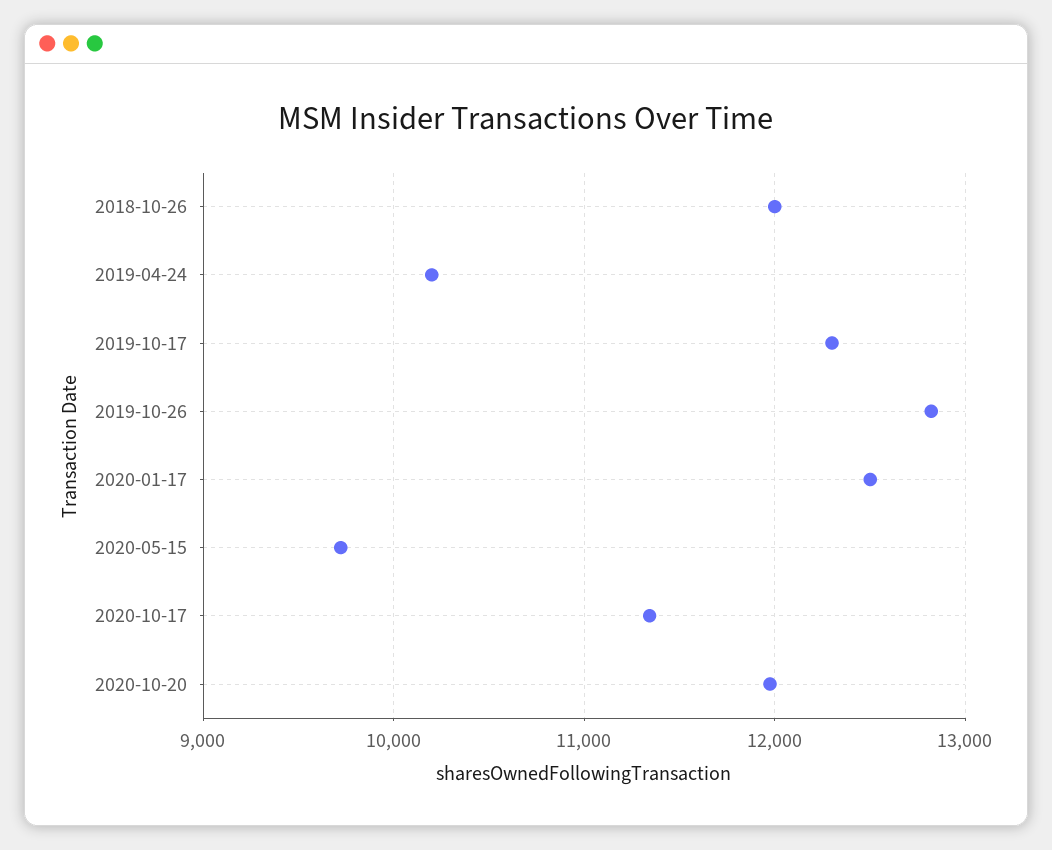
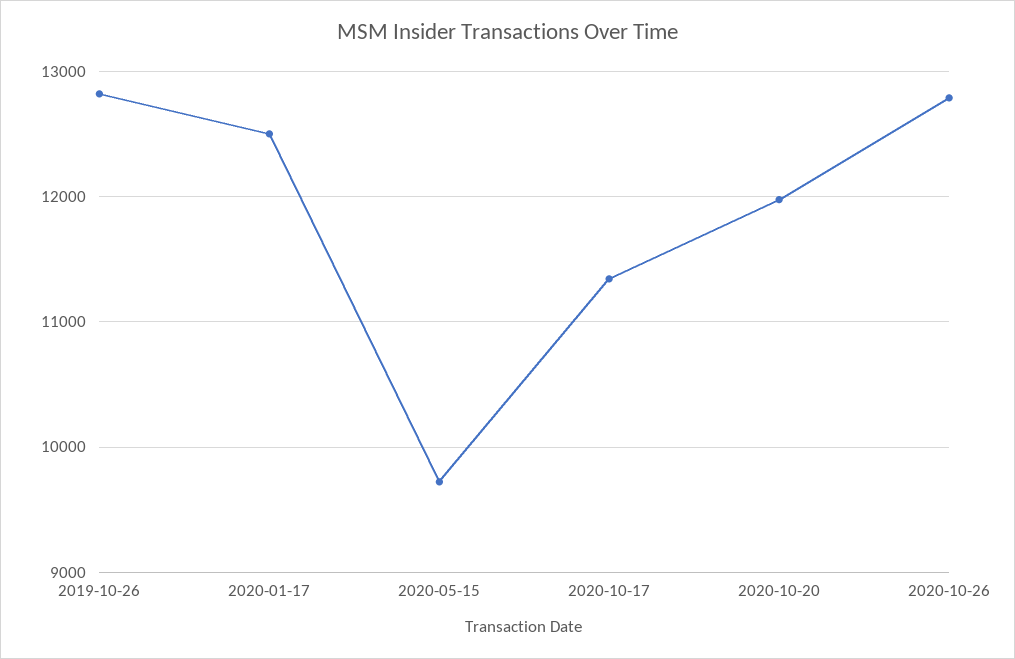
2018-10-26: 12000 -> none
2019-04-24: 10200 -> none
2019-10-17: 12300 -> none
2020-10-26: none -> 12800

